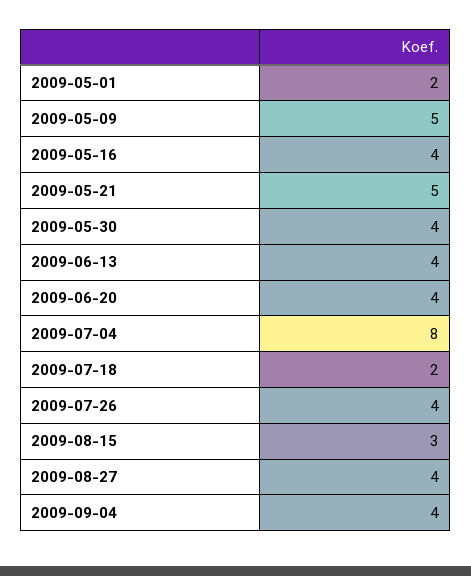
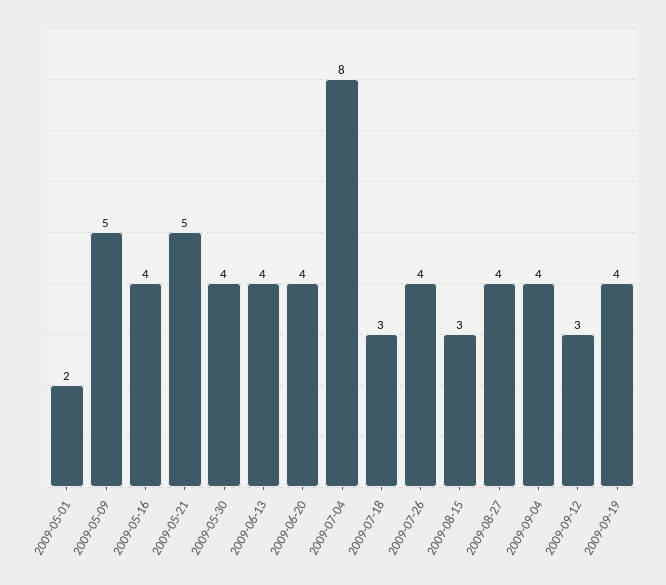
2009-07-18: 2 -> 3
2009-09-12: none -> 3
2009-09-19: none -> 4

